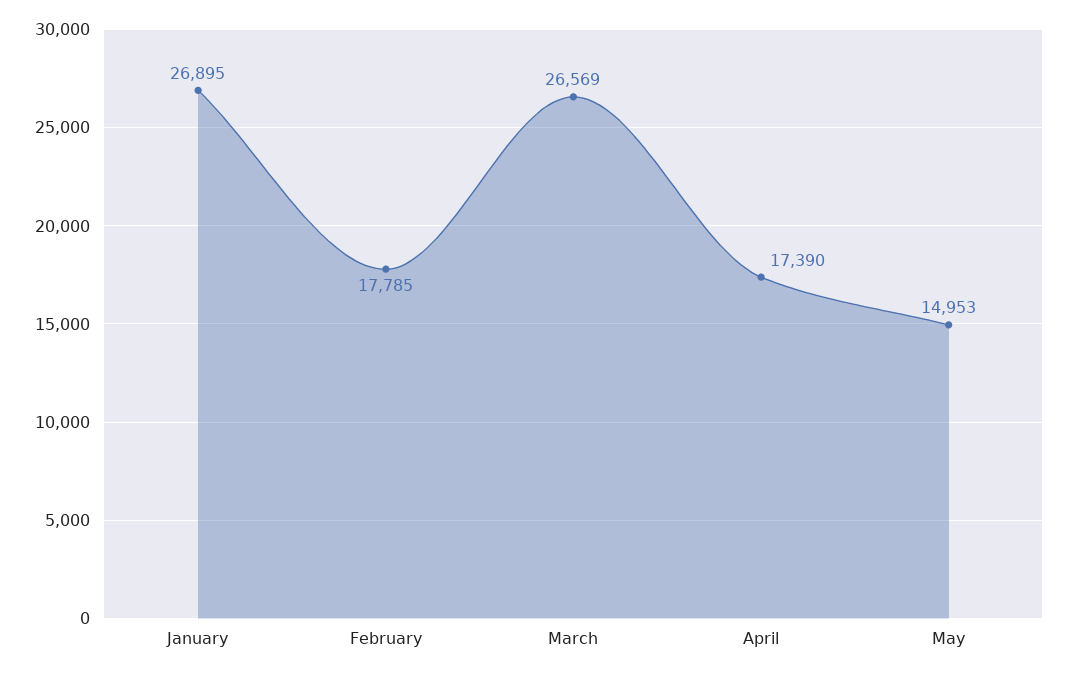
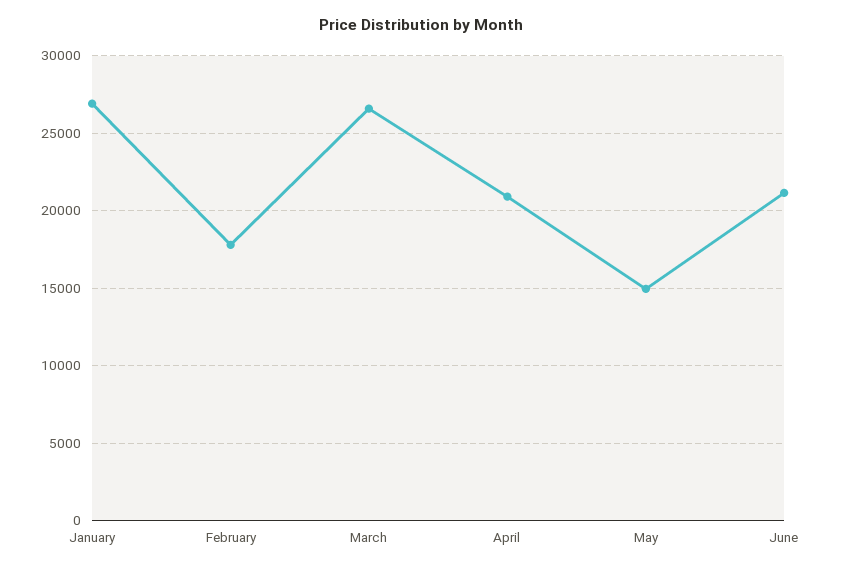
April: 17390 -> 21000
June: none -> 21000

